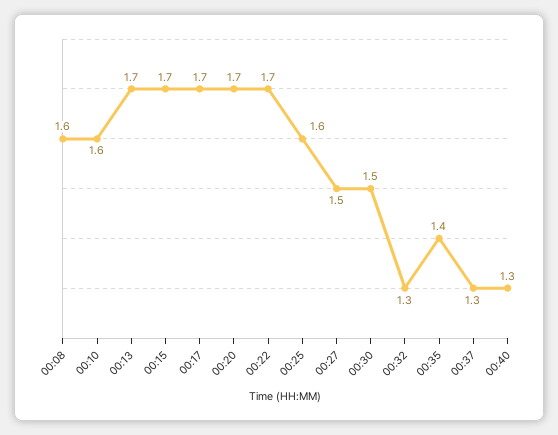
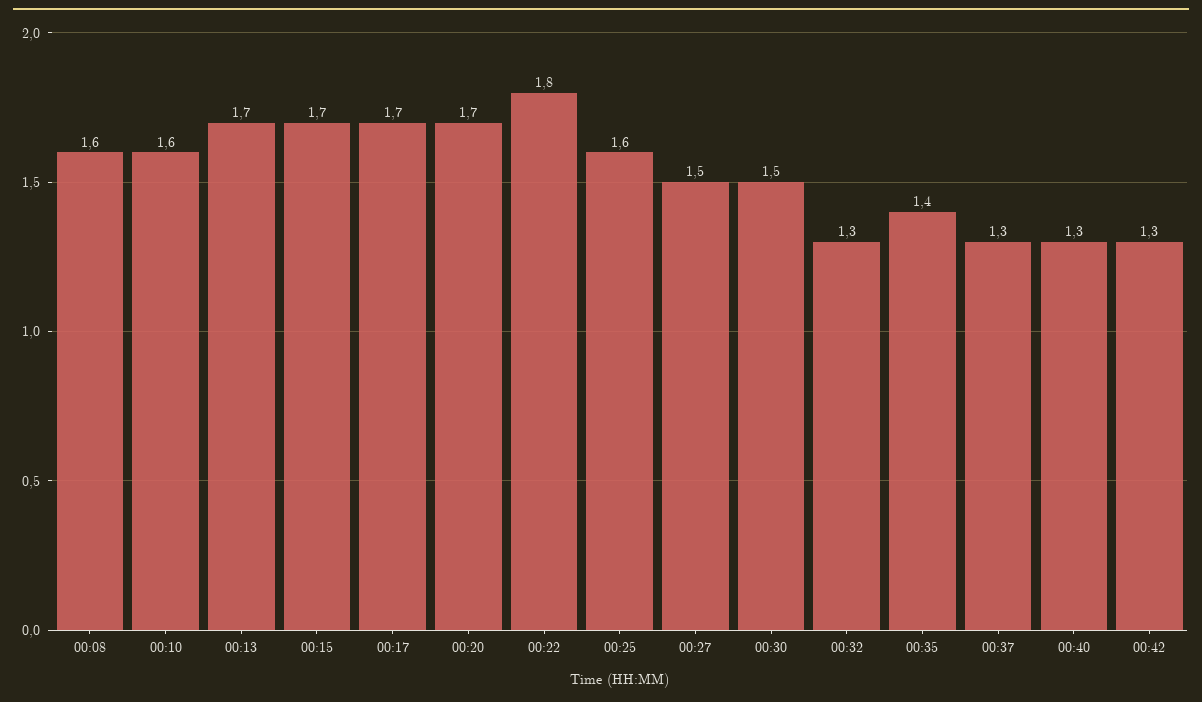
00:22: 1.7 -> 1.8
00:42: none -> 1.3

